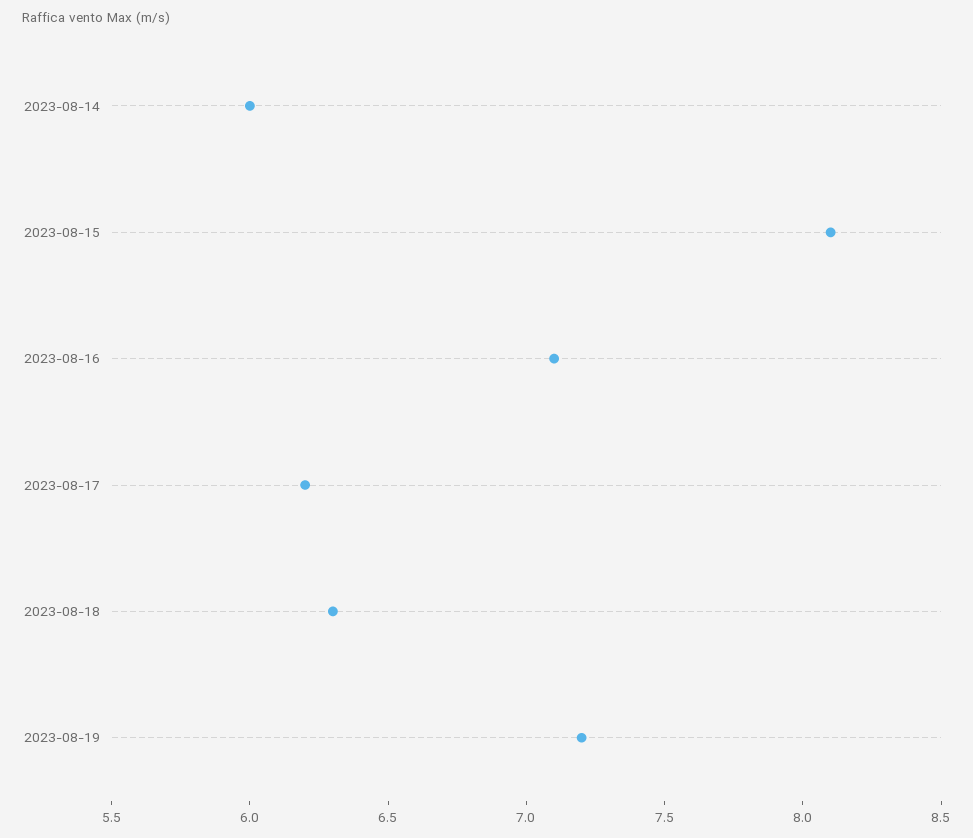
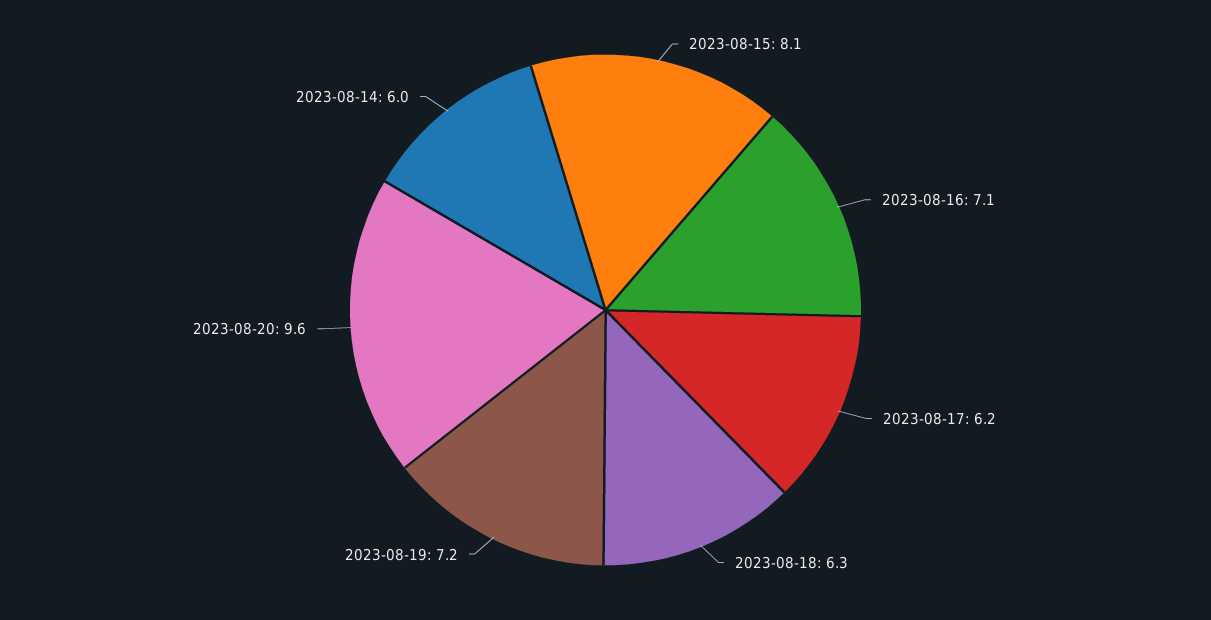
2023-08-20: none -> 9.6

